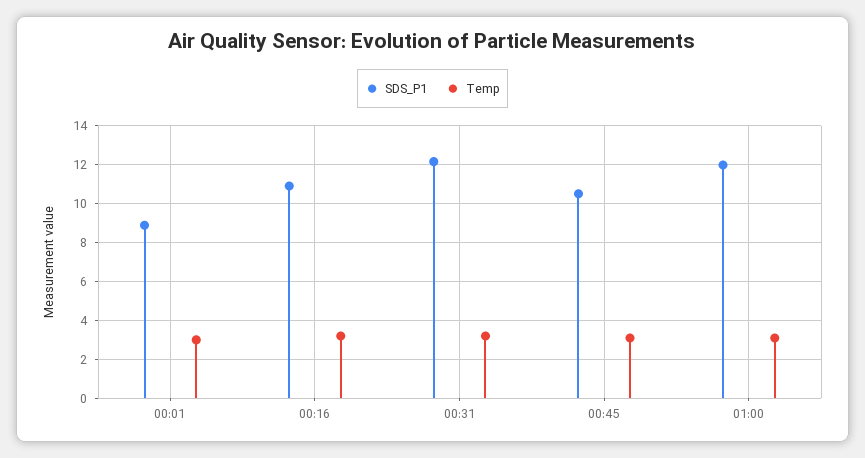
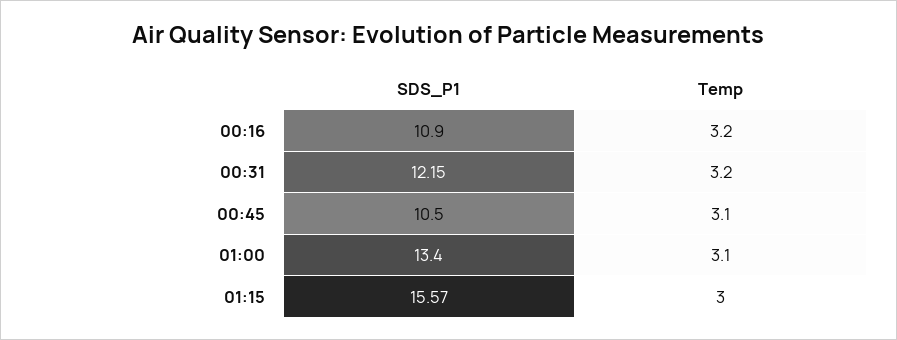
SDS_P1, 00:01: 9 -> none
Temp, 00:01: 3 -> none
SDS_P1, 01:00: 12 -> 13.4
SDS_P1, 01:15: none -> 15.57
Temp, 01:15: none -> 3

